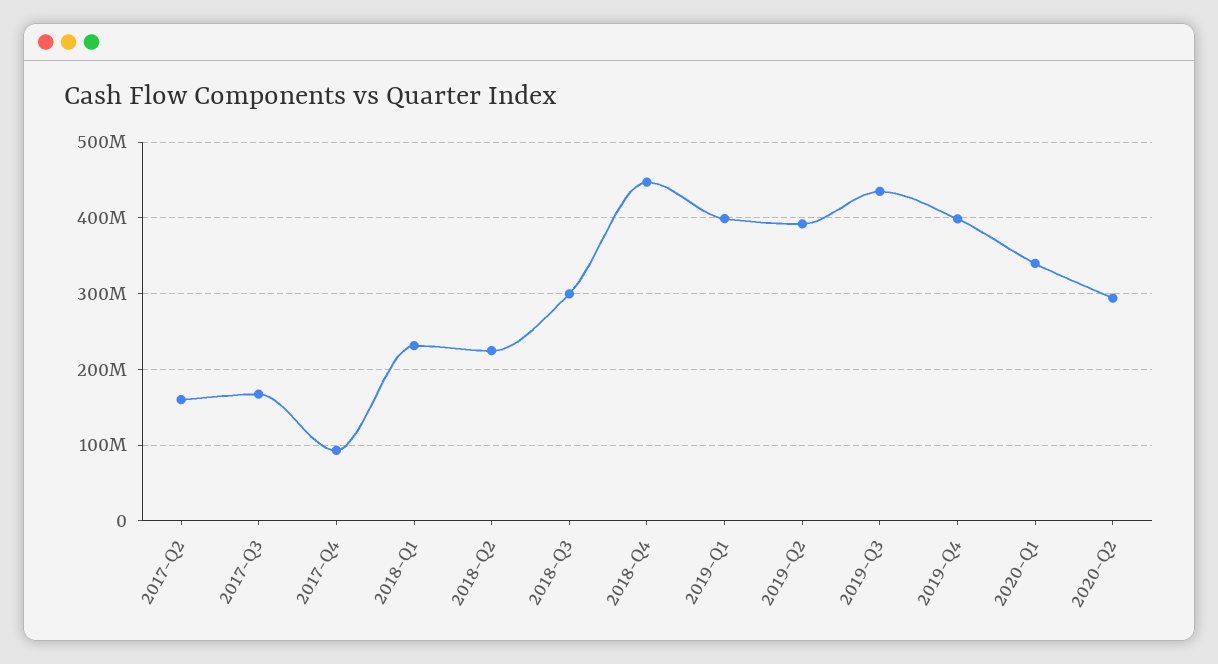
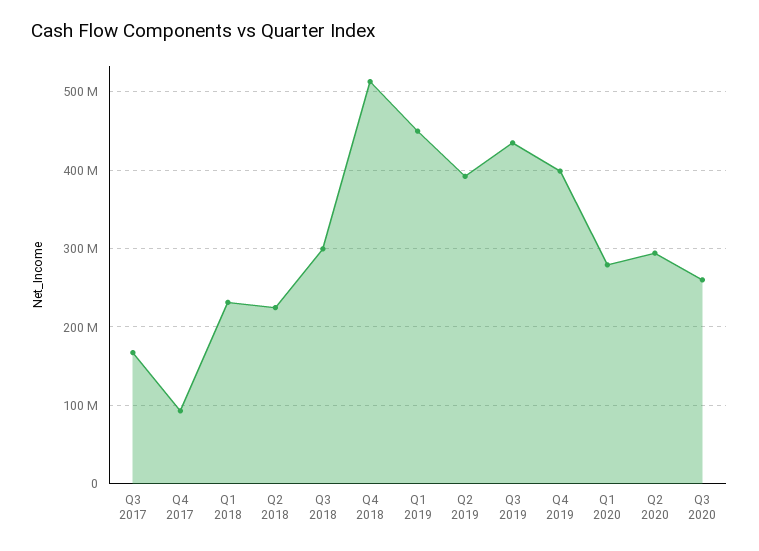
2017-Q2: 160000000 -> none
2018-Q4: 450000000 -> 510000000
2019-Q1: 400000000 -> 450000000
2020-Q1: 340000000 -> 280000000
Q3 2020: none -> 260000000

